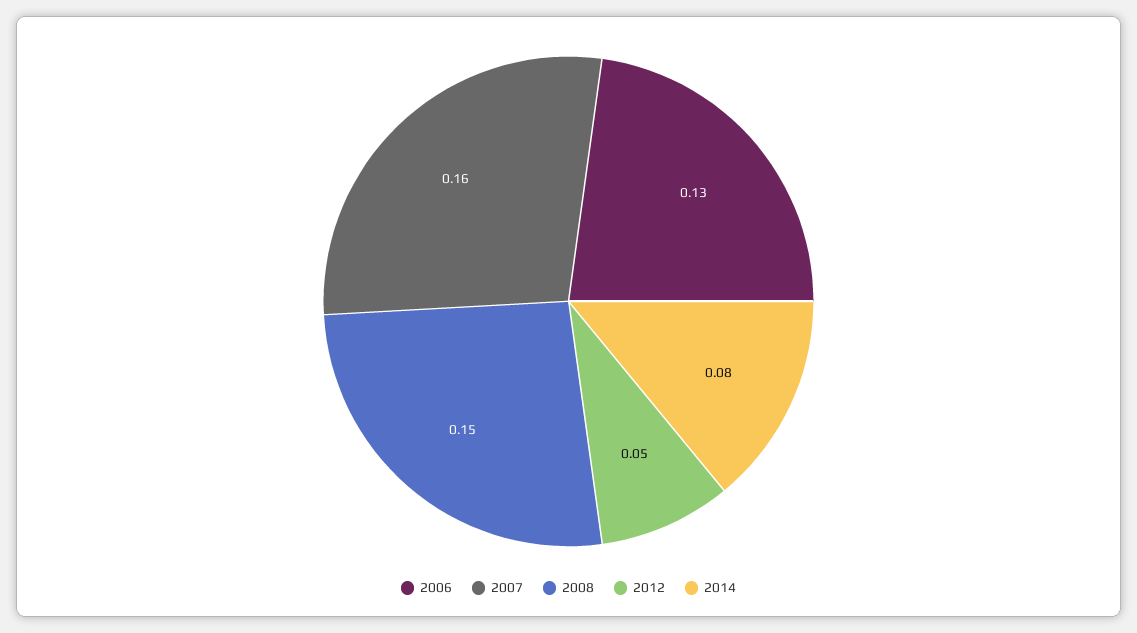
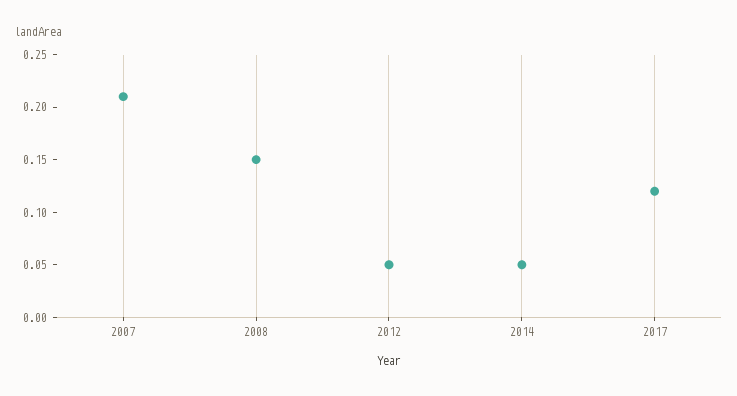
2006: 0.13 -> none
2007: 0.16 -> 0.21
2014: 0.08 -> 0.05
2017: none -> 0.12

